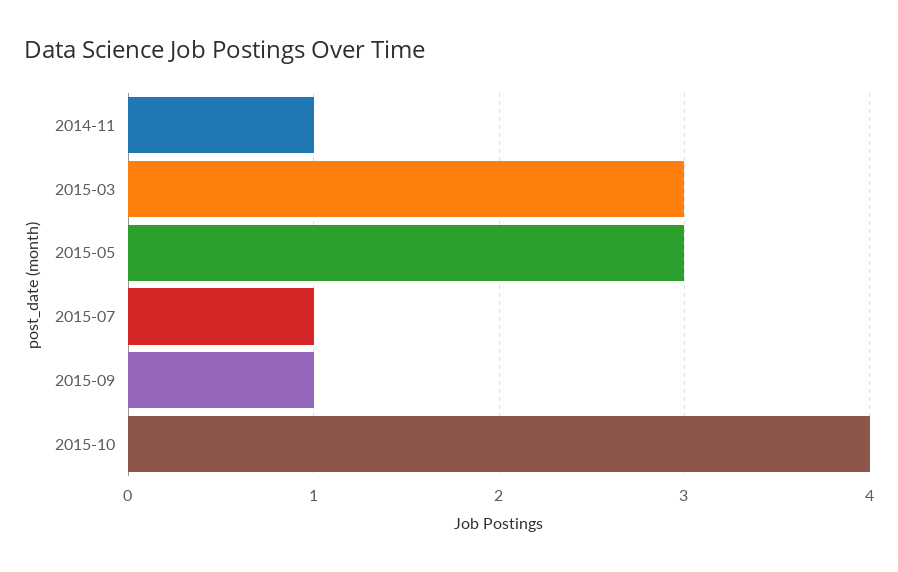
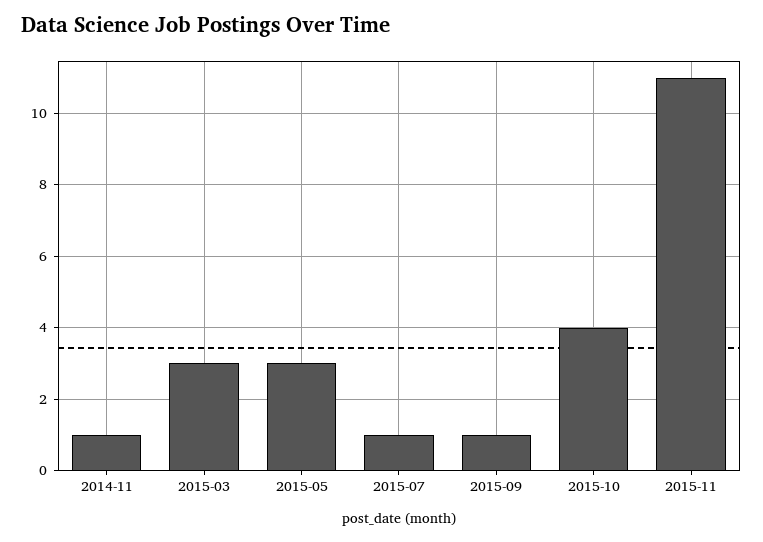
2015-11: none -> 11

